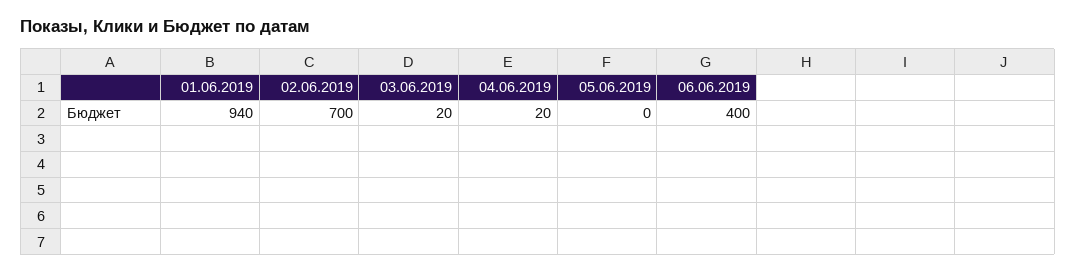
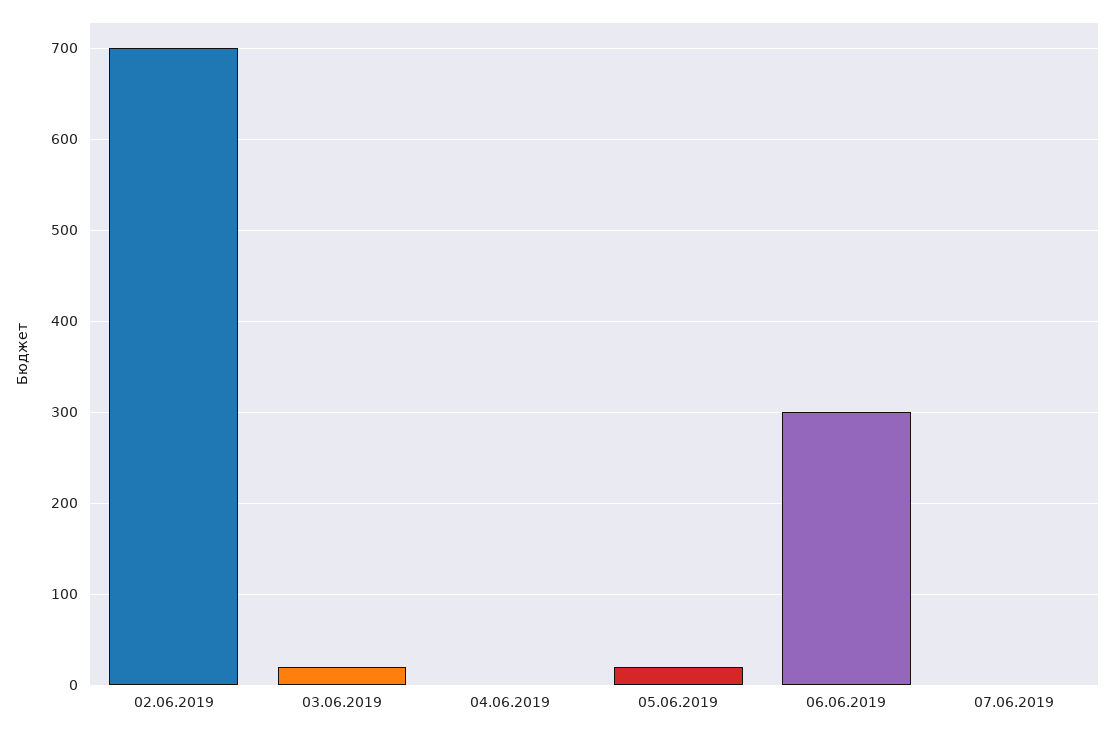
01.06.2019: 940 -> none
04.06.2019: 20 -> 0
05.06.2019: 0 -> 20
06.06.2019: 400 -> 300
07.06.2019: none -> 0

